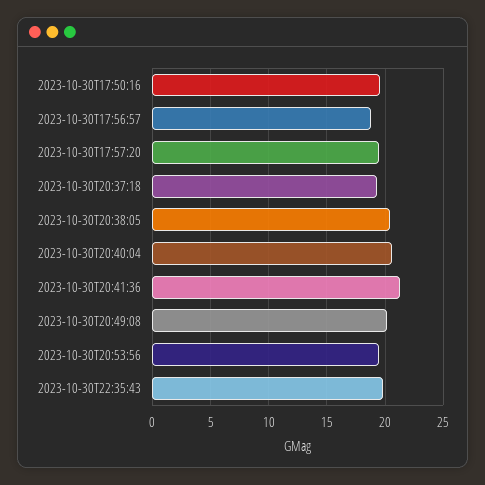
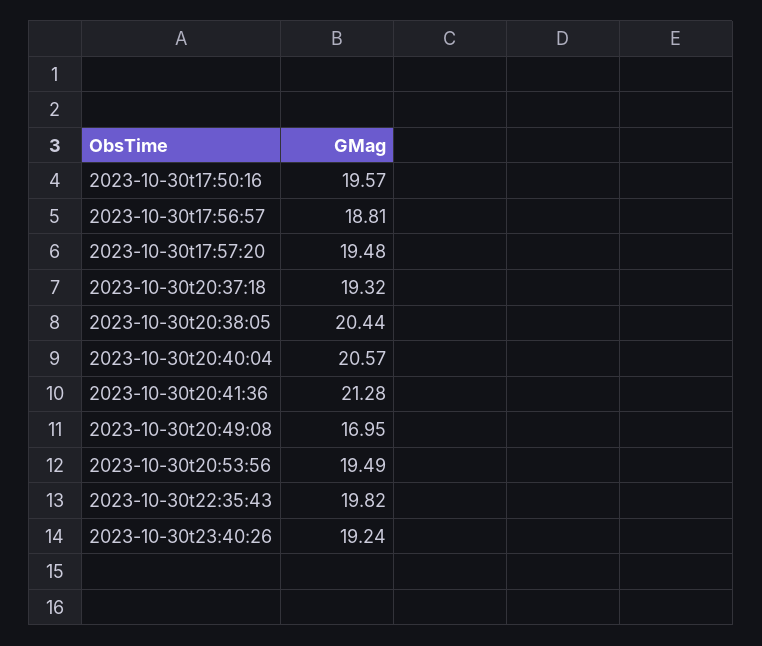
2023-10-30T20:49:08: 20 -> 16.95
2023-10-30t23:40:26: none -> 19.24

